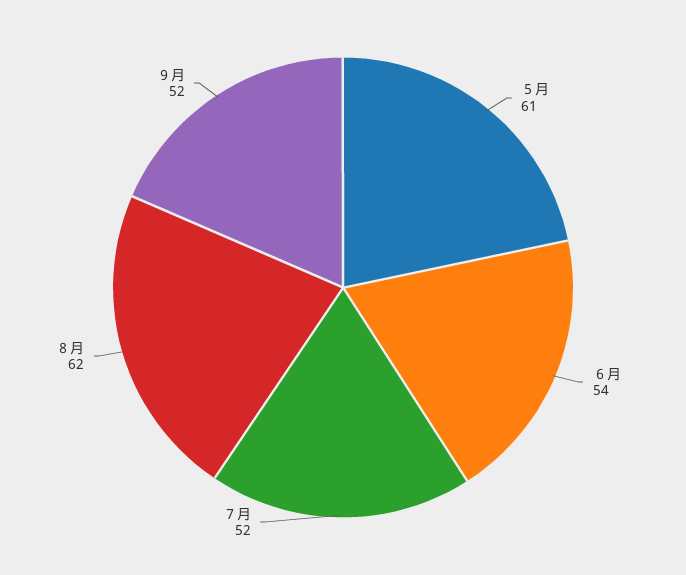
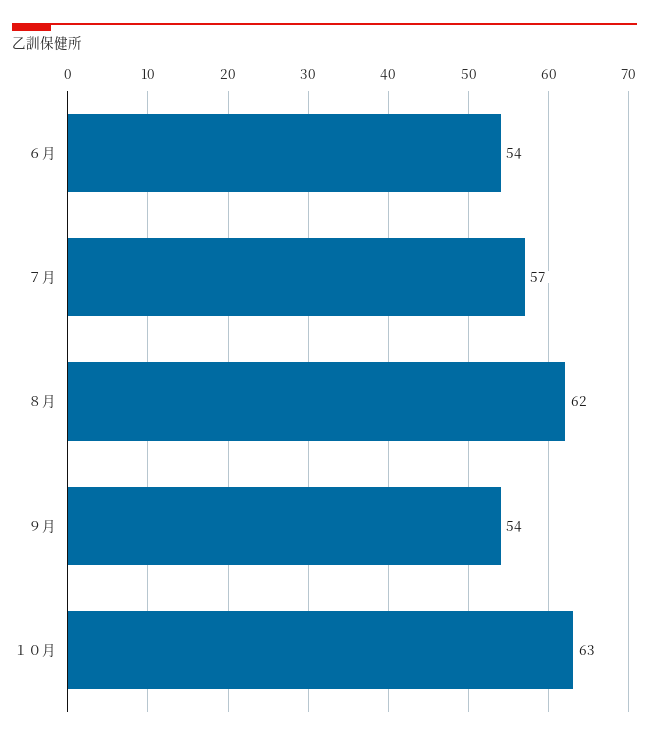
５月: 61 -> none
７月: 52 -> 57
９月: 52 -> 54
１０月: none -> 63

